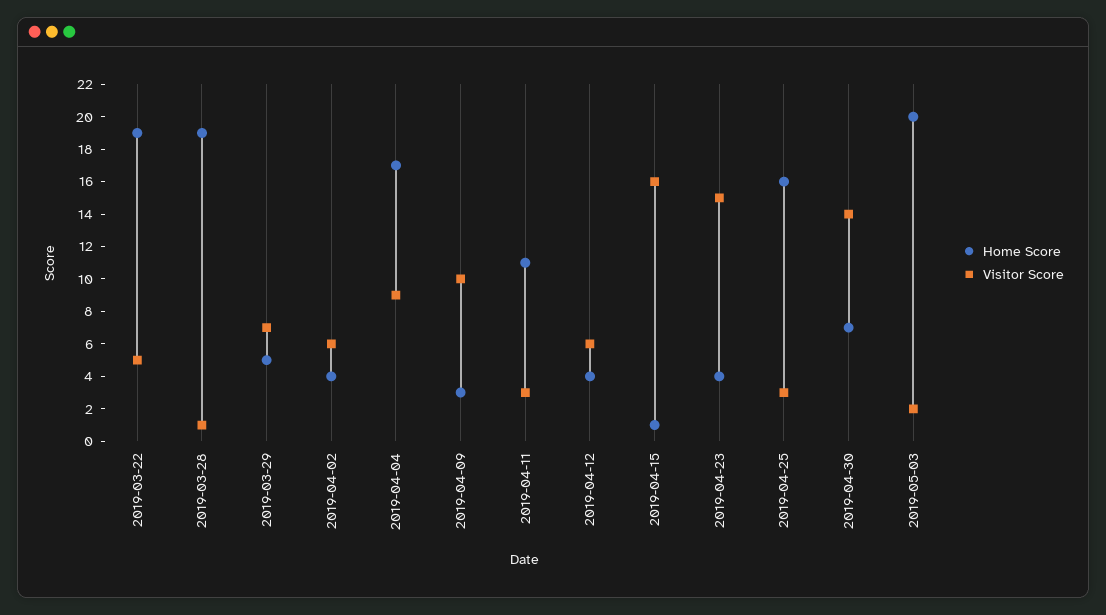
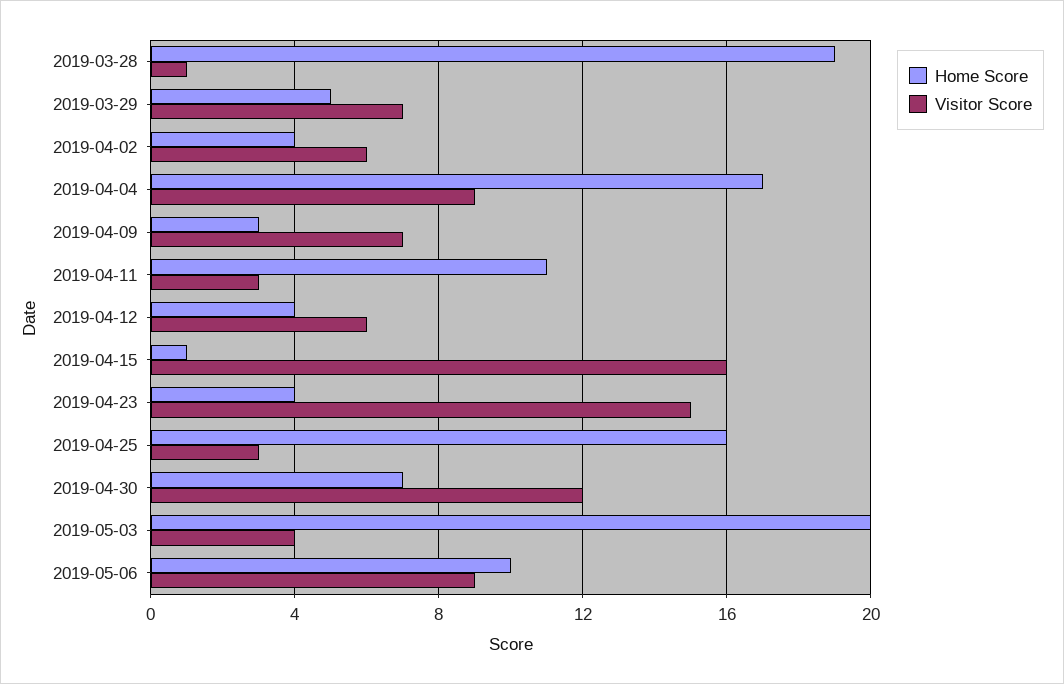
Home Score, 2019-03-22: 19 -> none
Visitor Score, 2019-03-22: 5 -> none
Visitor Score, 2019-04-09: 10 -> 7
Visitor Score, 2019-04-30: 14 -> 12
Visitor Score, 2019-05-03: 2 -> 4
Home Score, 2019-05-06: none -> 10
Visitor Score, 2019-05-06: none -> 9

